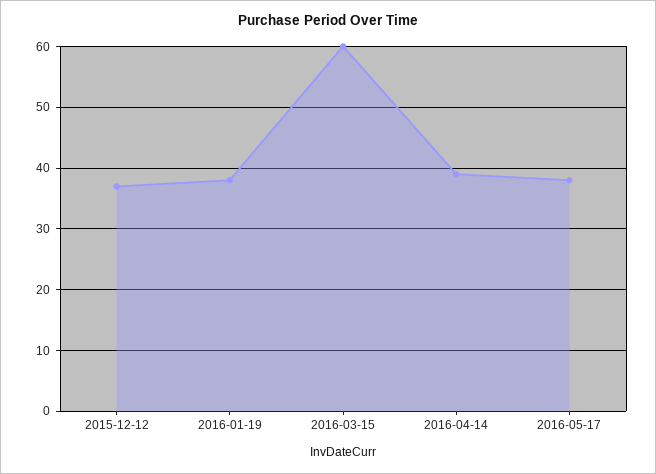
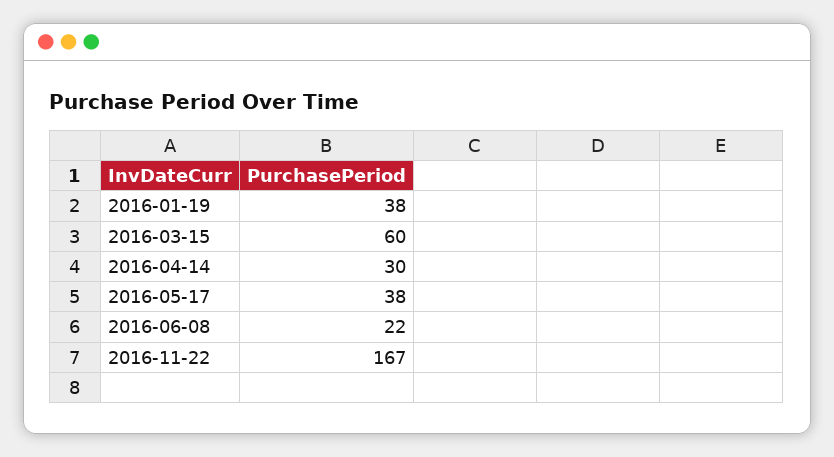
2015-12-12: 37 -> none
2016-04-14: 39 -> 30
2016-06-08: none -> 22
2016-11-22: none -> 167

